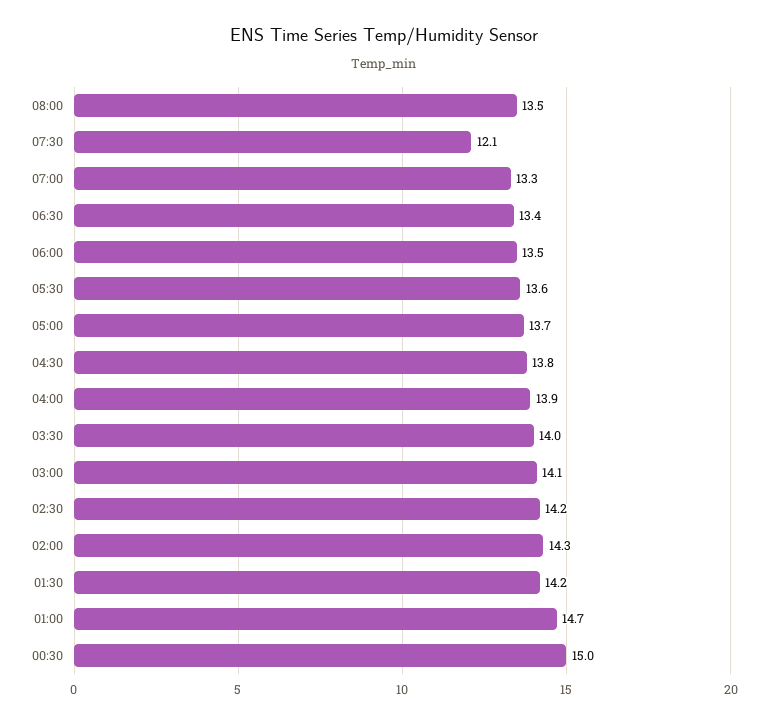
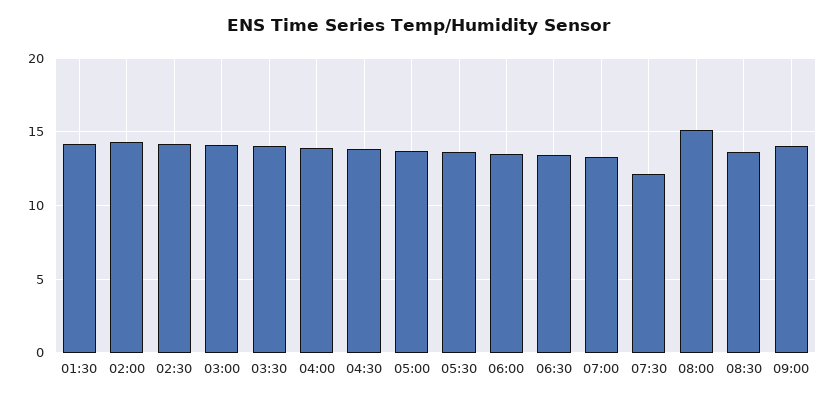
08:00: 13.5 -> 15
01:00: 14.7 -> none
00:30: 15 -> none
08:30: none -> 13.5
09:00: none -> 14

